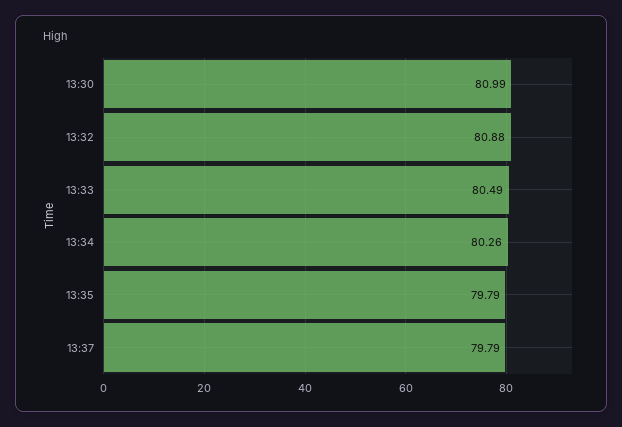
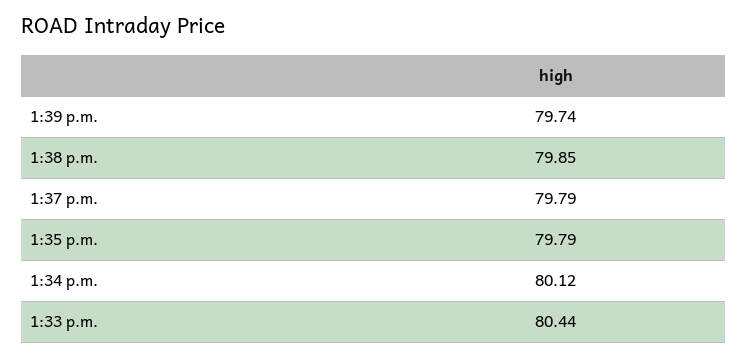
13:30: 80.99 -> none
13:32: 80.88 -> none
13:33: 80.49 -> 80.44
13:34: 80.26 -> 80.12
1:39 p.m.: none -> 79.74
1:38 p.m.: none -> 79.85

